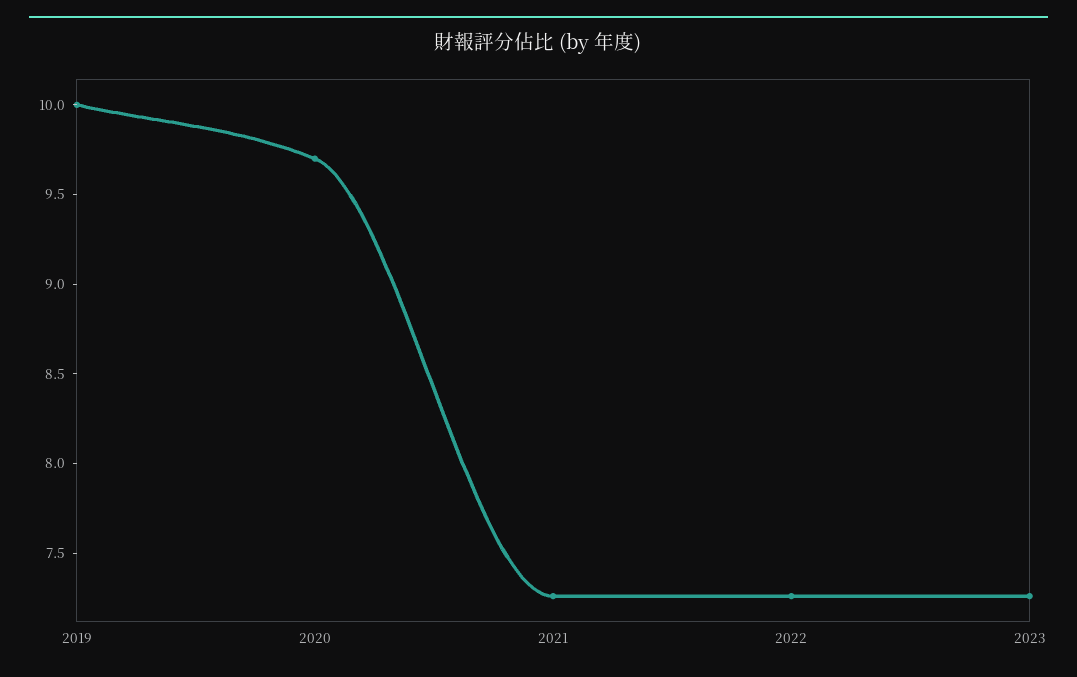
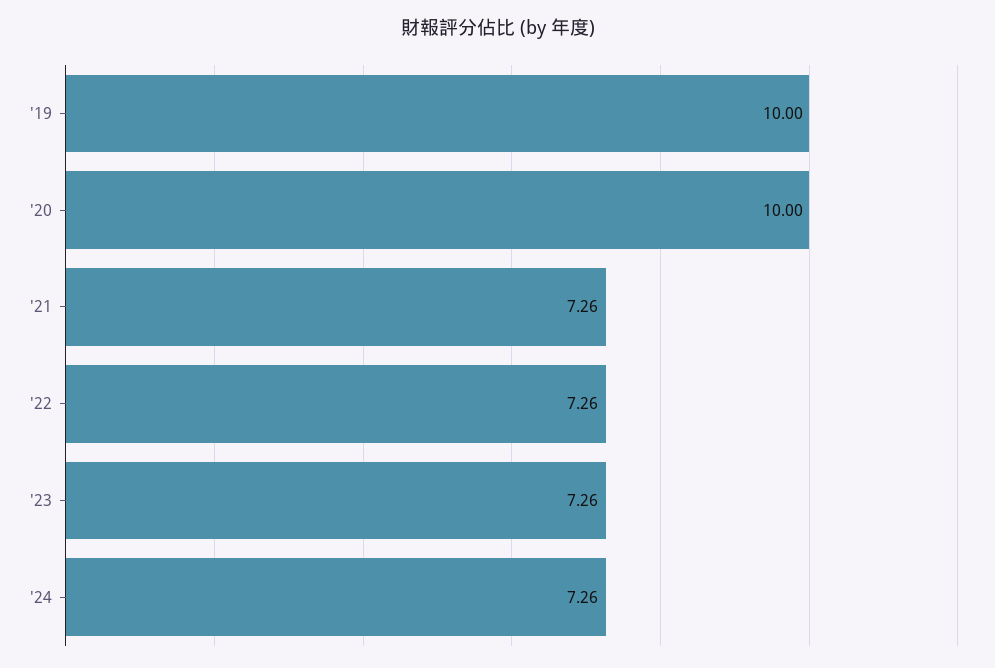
2020: 9.7 -> 10
'24: none -> 7.26

